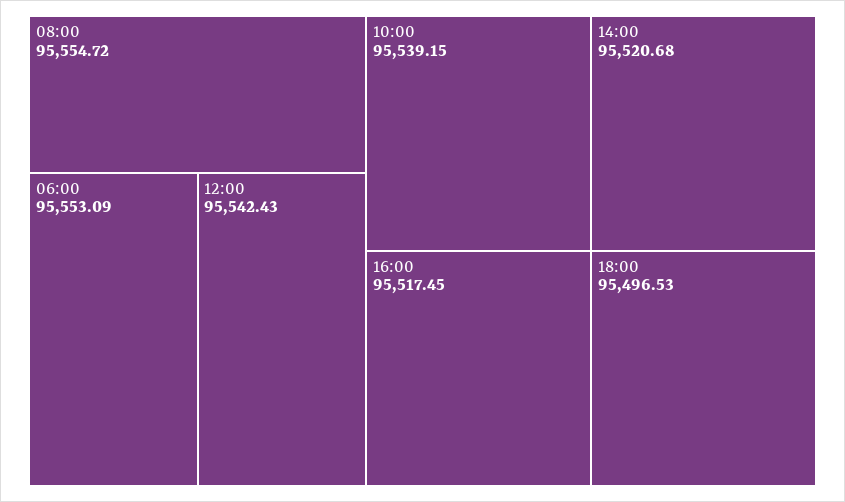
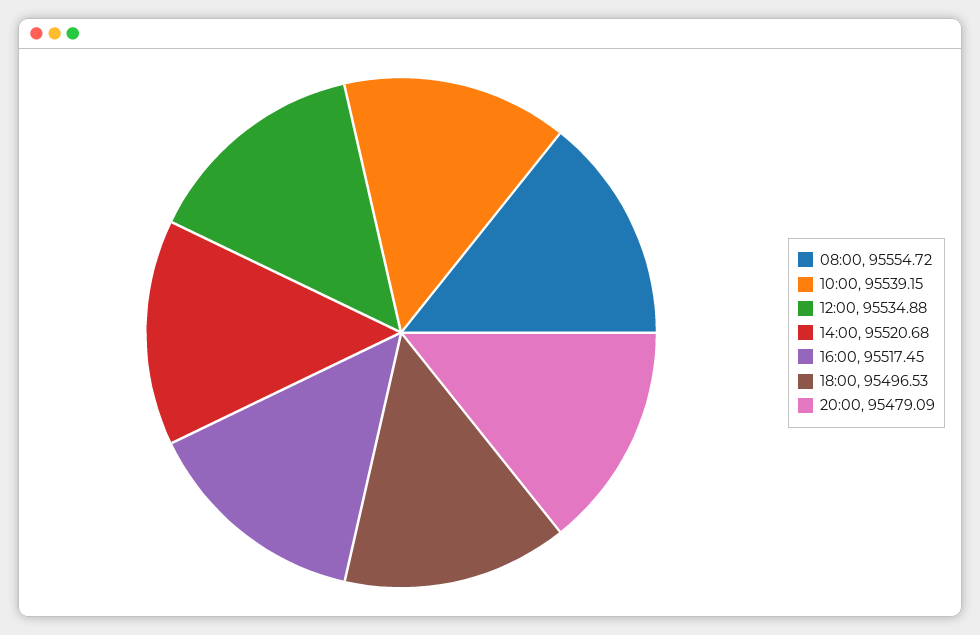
06:00: 95553.09 -> none
12:00: 95542.43 -> 95534.88
20:00: none -> 95479.09

